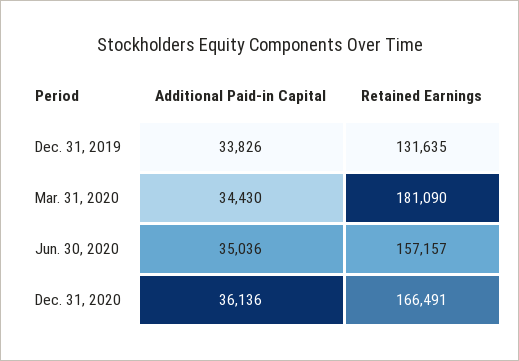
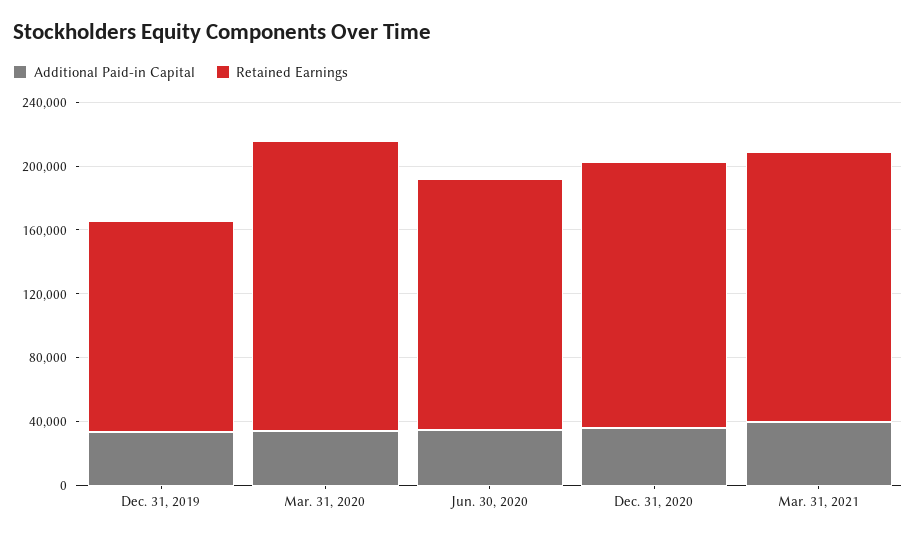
Additional Paid-in Capital, Mar. 31, 2021: none -> 40000
Retained Earnings, Mar. 31, 2021: none -> 170000

